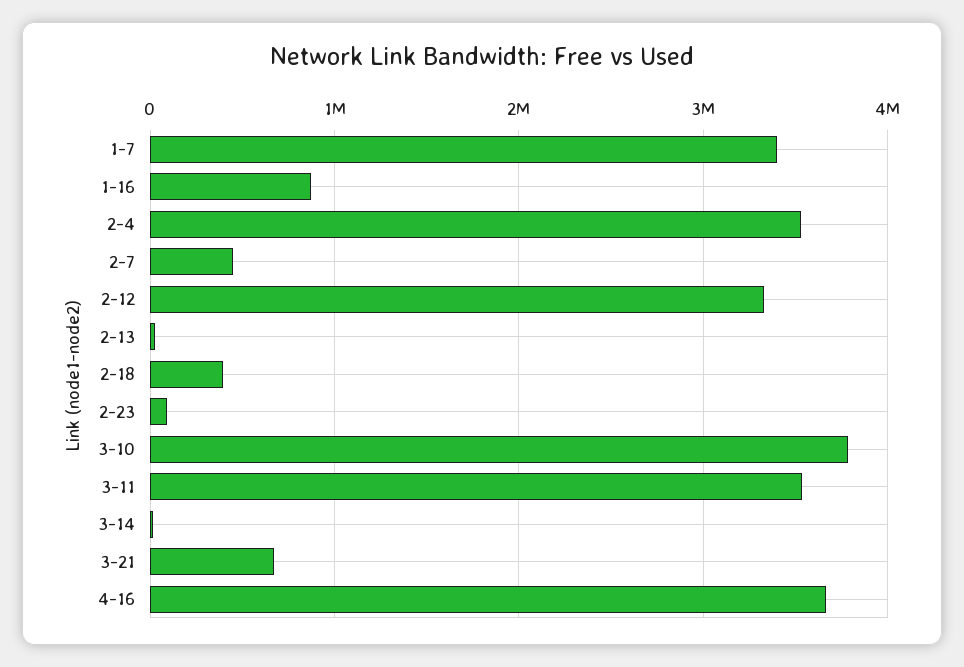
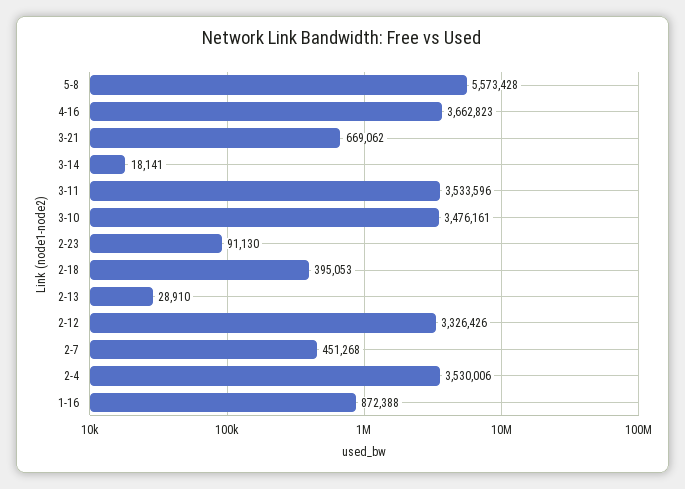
1-7: 3400000 -> none
3-10: 3800000 -> 3476161
5-8: none -> 5573428

